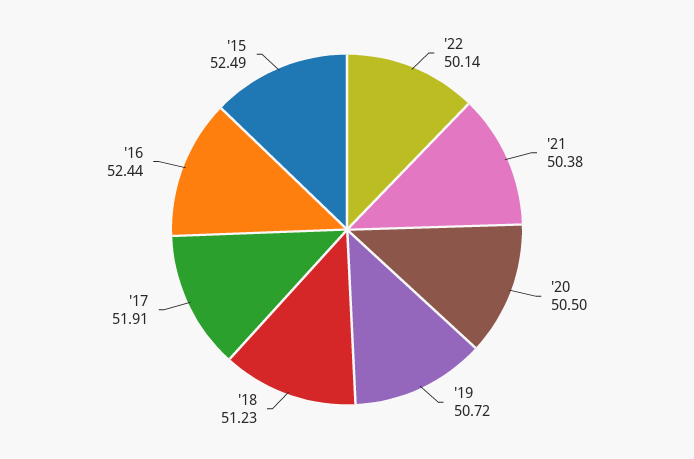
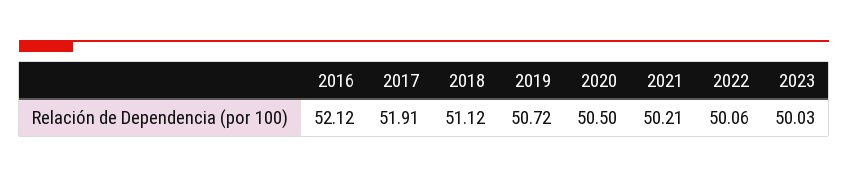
'22: 50.14 -> 50.06
'21: 50.38 -> 50.21
'18: 51.23 -> 51.12
'16: 52.44 -> 52.12
'15: 52.49 -> none
2023: none -> 50.03

